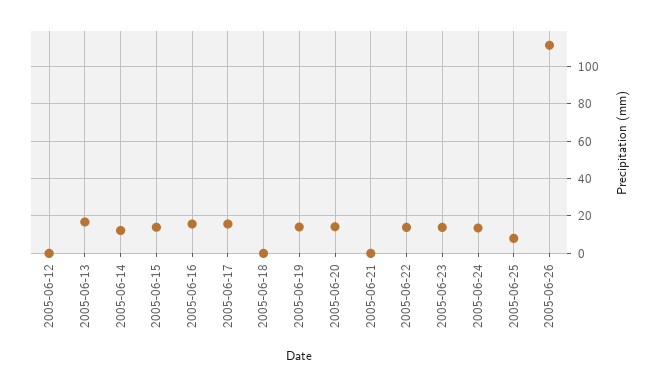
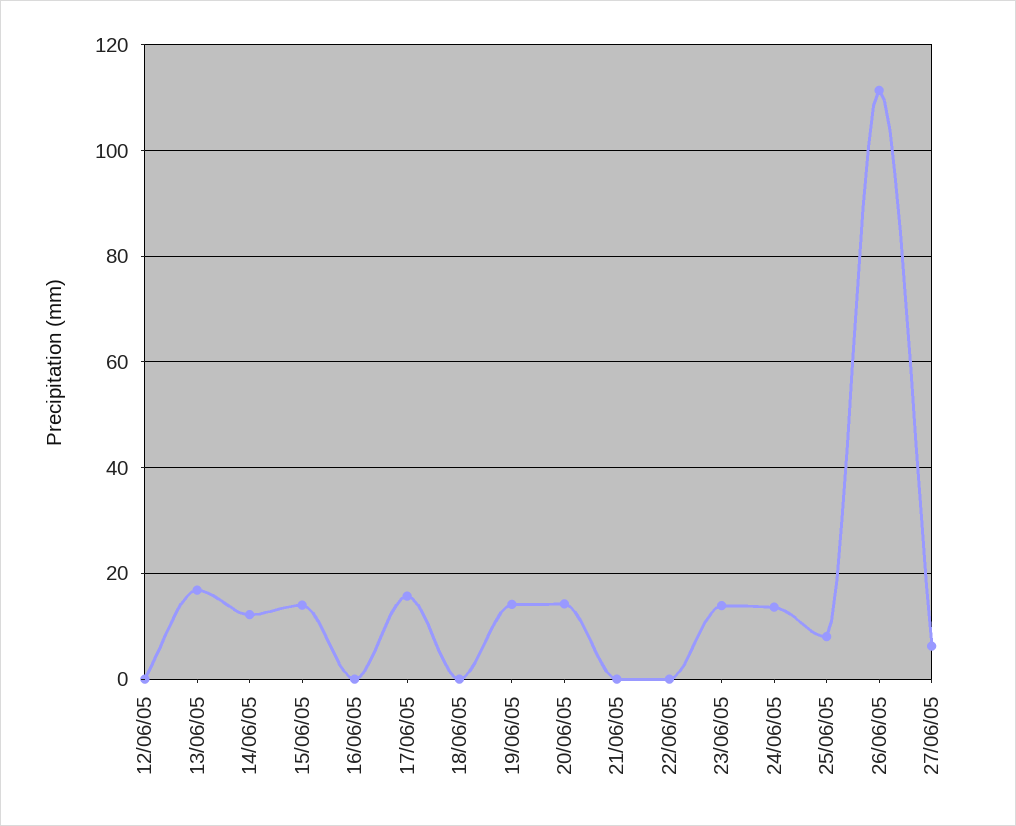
2005-06-16: 15 -> 0
2005-06-22: 15 -> 0
27/06/05: none -> 6

